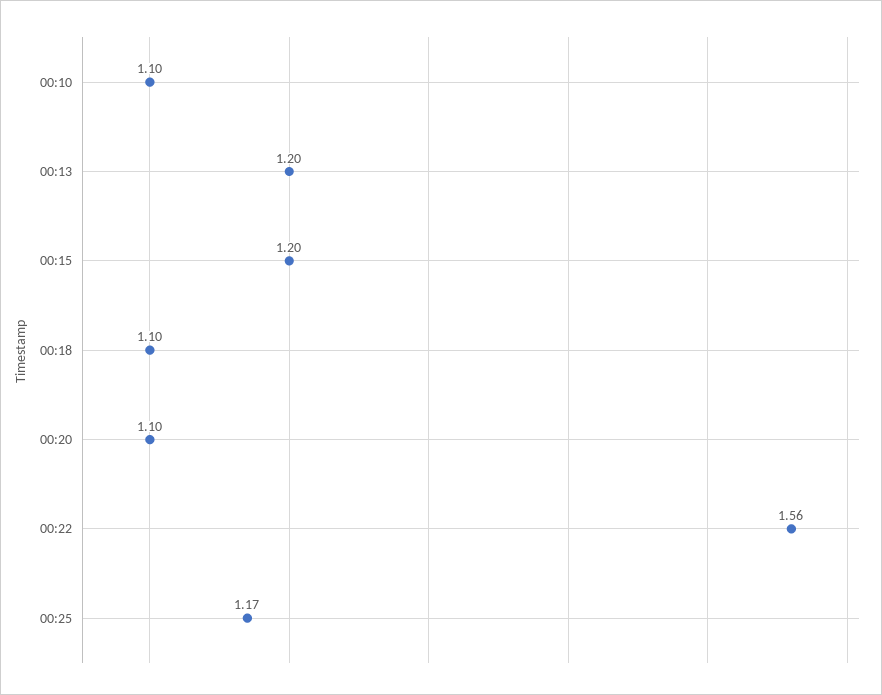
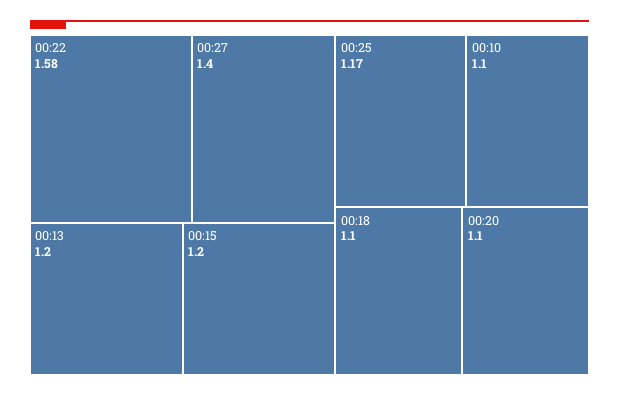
00:22: 1.56 -> 1.58
00:27: none -> 1.4

